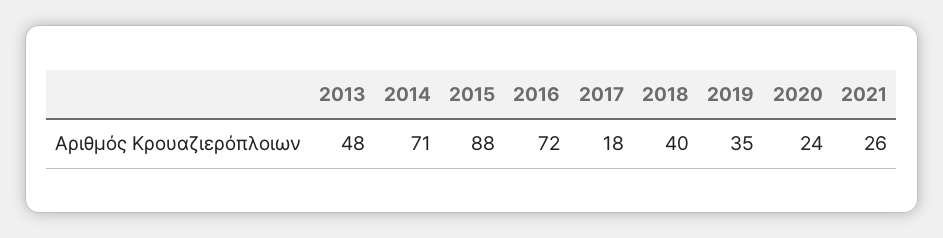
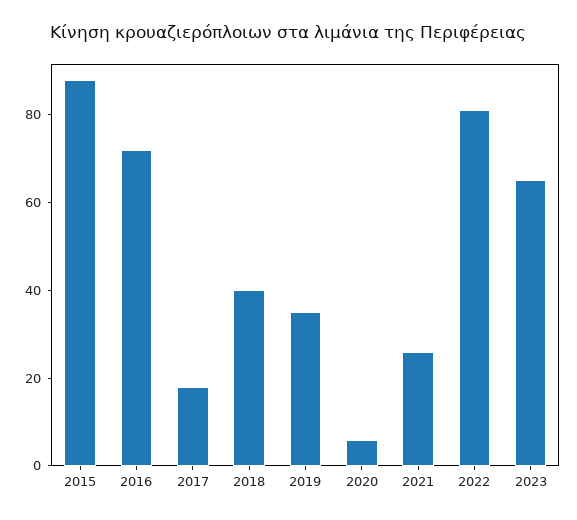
2013: 48 -> none
2014: 71 -> none
2020: 24 -> 5
2022: none -> 80
2023: none -> 65

